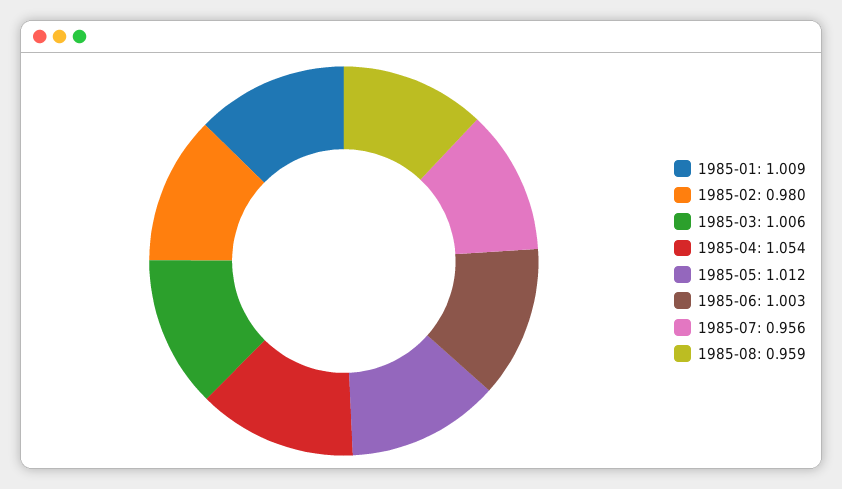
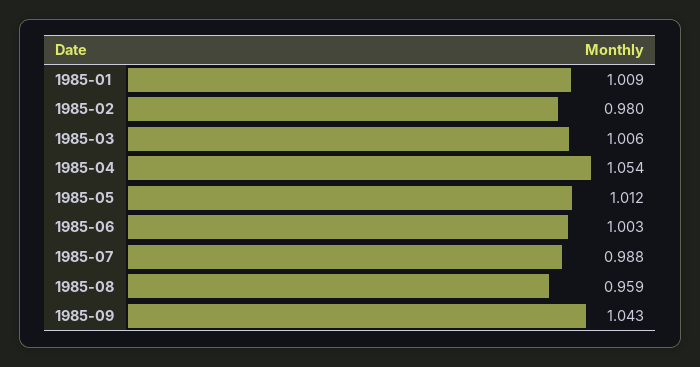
1985-07: 0.956 -> 0.988
1985-09: none -> 1.043

